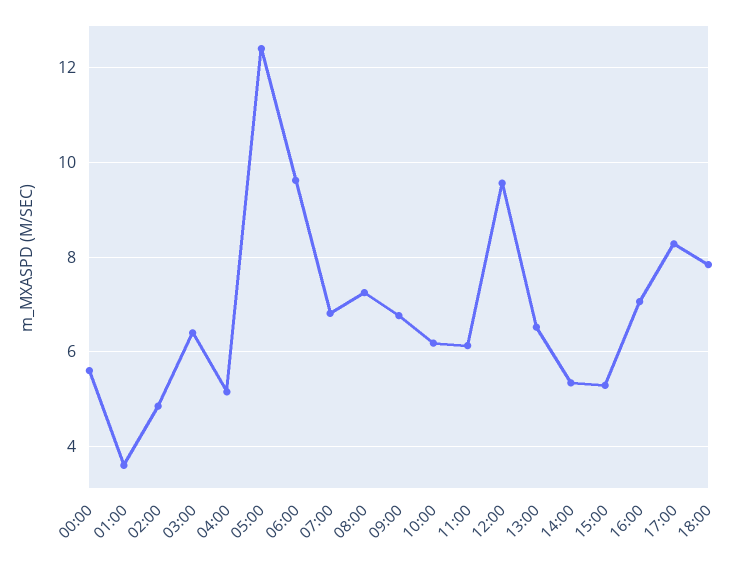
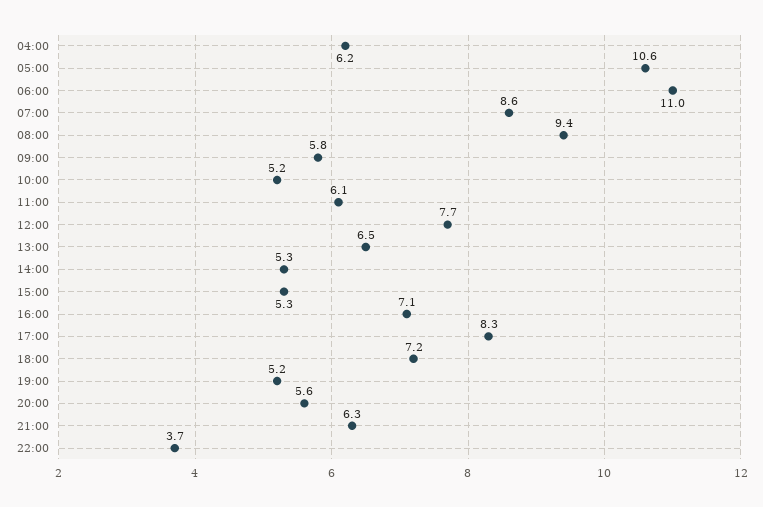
00:00: 5.6 -> none
01:00: 3.6 -> none
02:00: 4.8 -> none
03:00: 6.4 -> none
04:00: 5.2 -> 6.2
05:00: 12.4 -> 10.6
06:00: 9.6 -> 11
07:00: 6.8 -> 8.6
08:00: 7.2 -> 9.4
09:00: 6.8 -> 5.8
10:00: 6.2 -> 5.2
12:00: 9.6 -> 7.7
18:00: 7.8 -> 7.2
19:00: none -> 5.2
20:00: none -> 5.6
21:00: none -> 6.3
22:00: none -> 3.7

